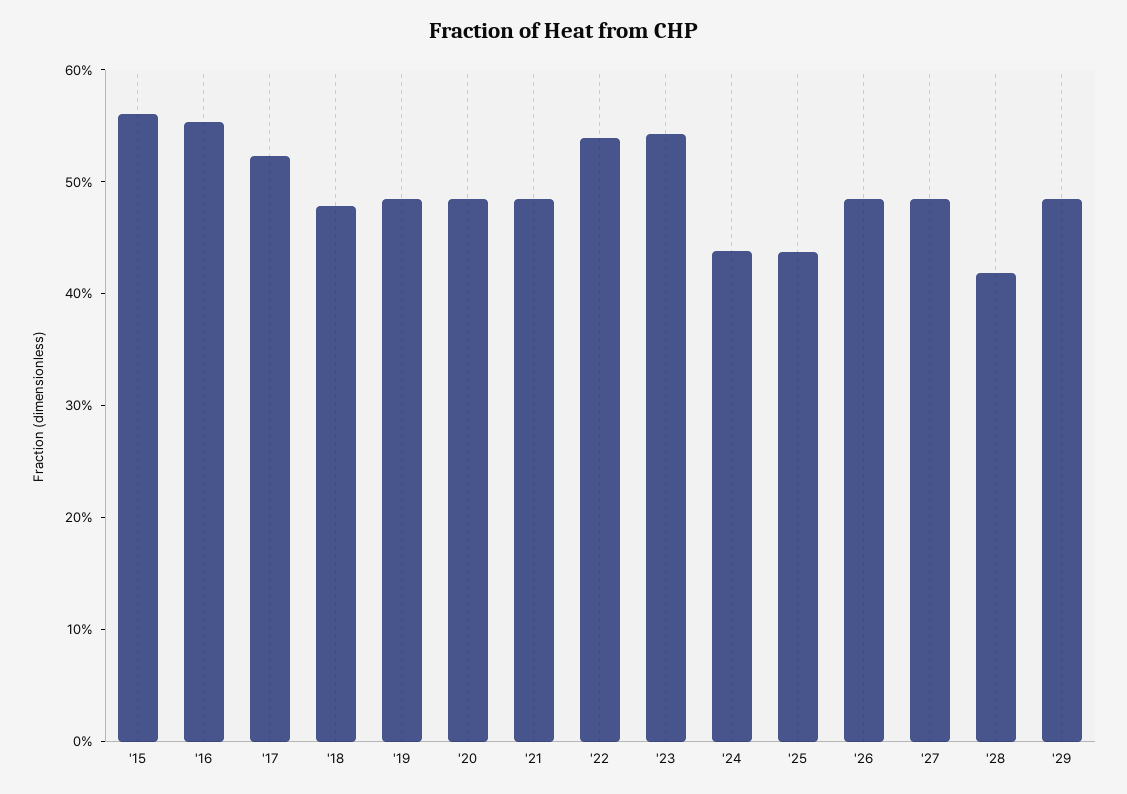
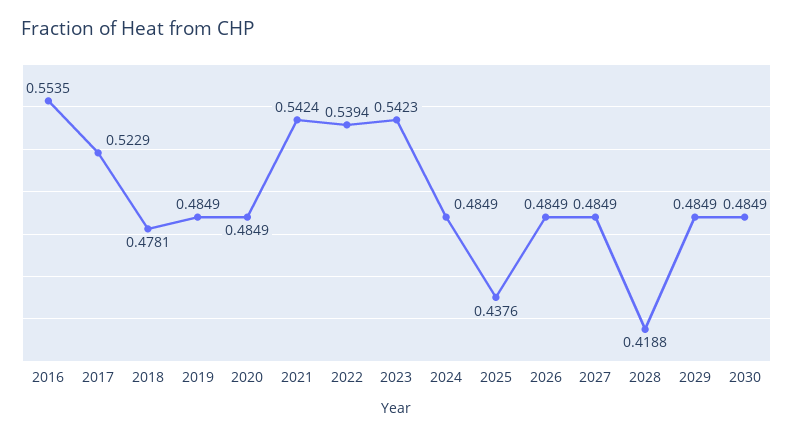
'15: 0.56 -> none
'21: 0.48 -> 0.5424
'24: 0.44 -> 0.4849
2030: none -> 0.4849

